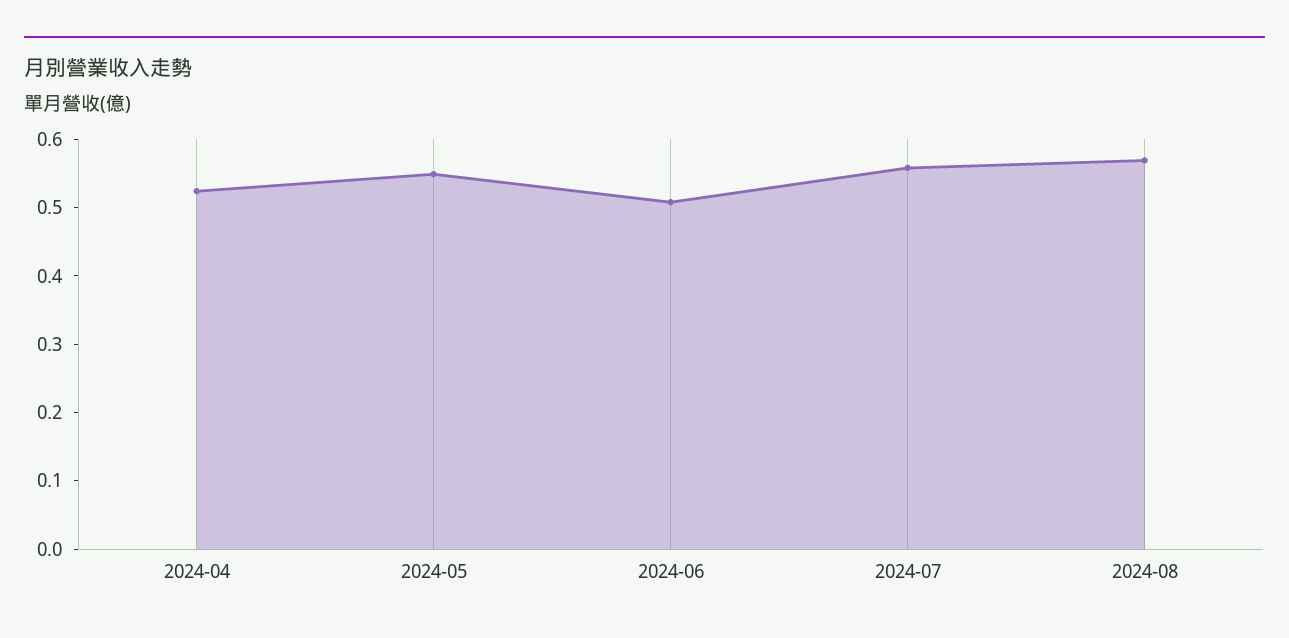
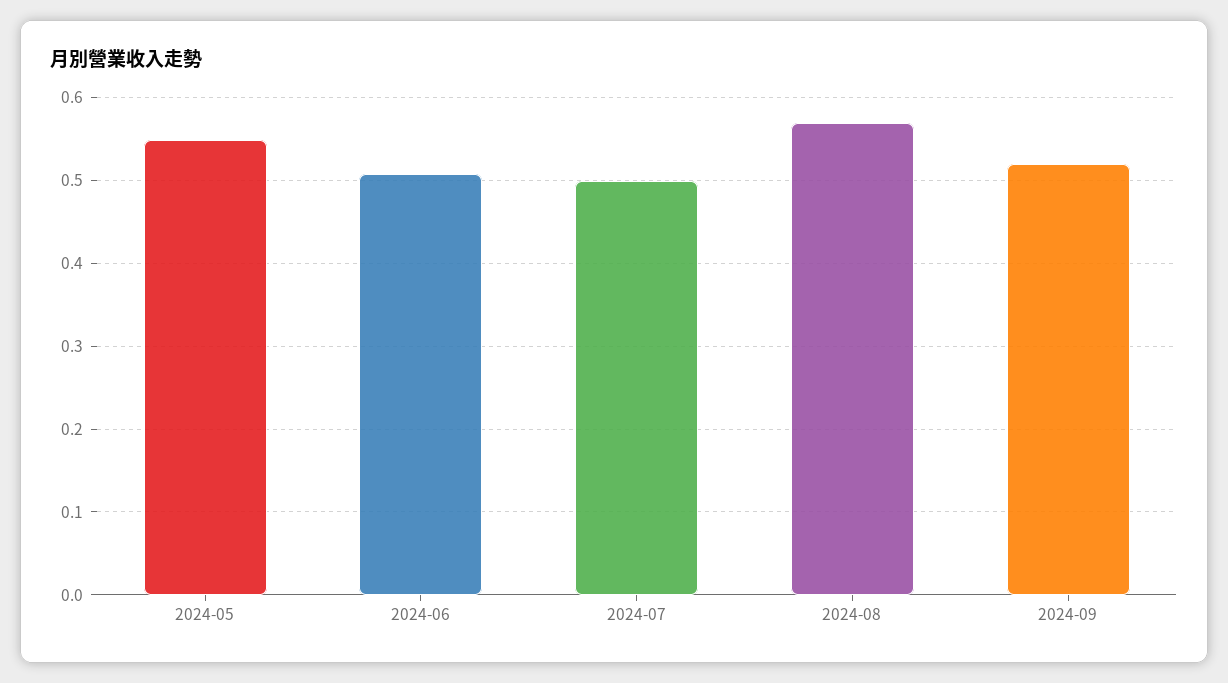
2024-04: 0.52 -> none
2024-07: 0.56 -> 0.5
2024-09: none -> 0.52

